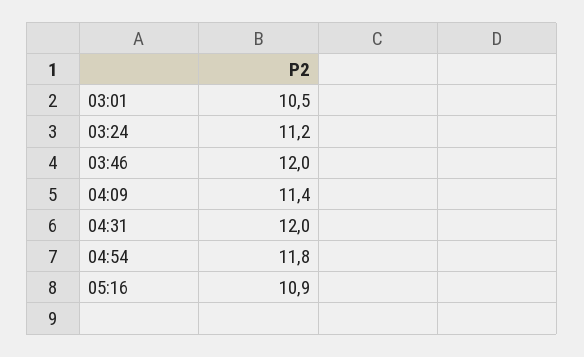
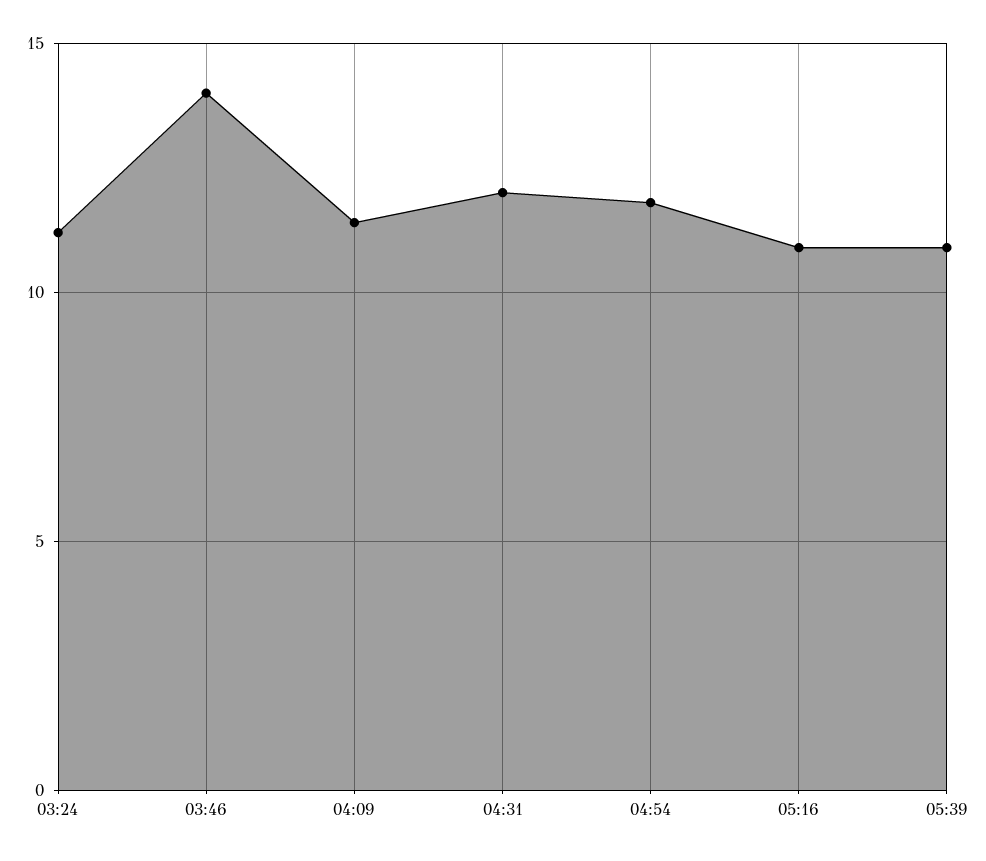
03:01: 10.5 -> none
03:46: 12 -> 14
05:39: none -> 11

